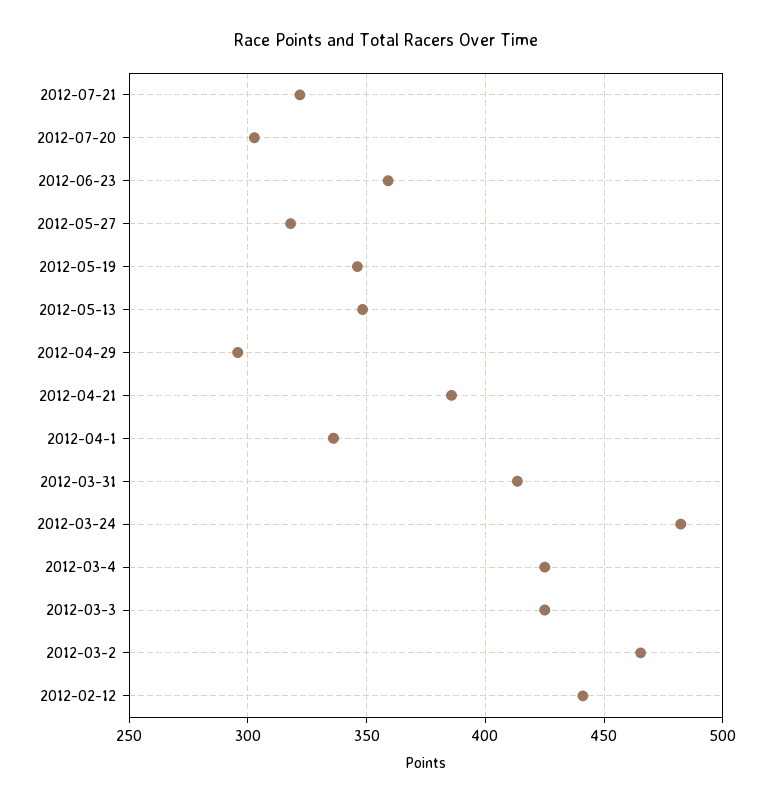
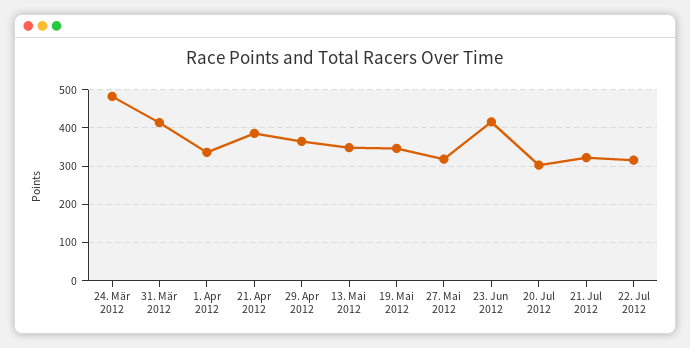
2012-06-23: 360 -> 420
2012-04-29: 295 -> 360
2012-03-4: 425 -> none
2012-03-3: 425 -> none
2012-03-2: 465 -> none
2012-02-12: 440 -> none
22. Jul 2012: none -> 320

